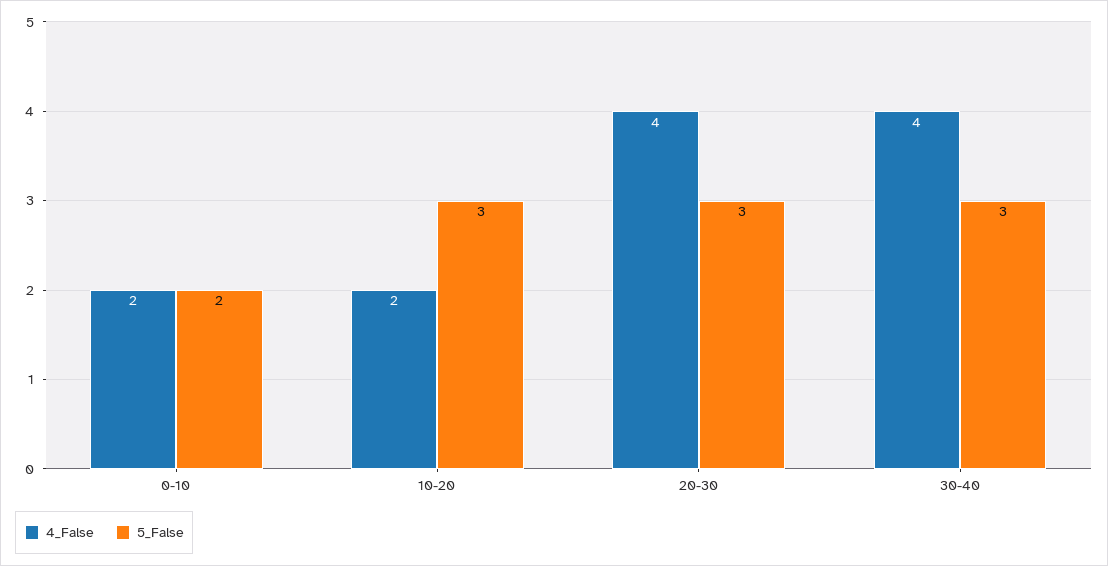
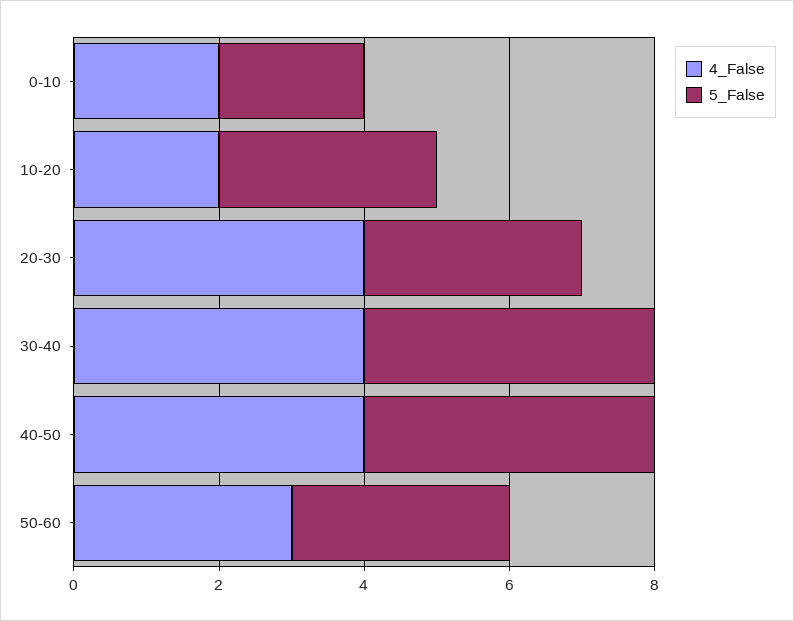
5_False, 30-40: 3 -> 4
4_False, 40-50: none -> 4
5_False, 40-50: none -> 4
4_False, 50-60: none -> 3
5_False, 50-60: none -> 3

